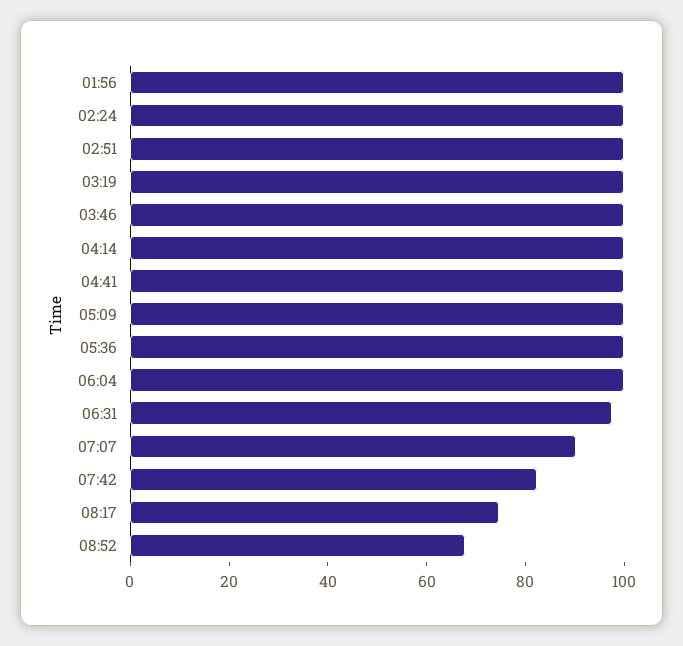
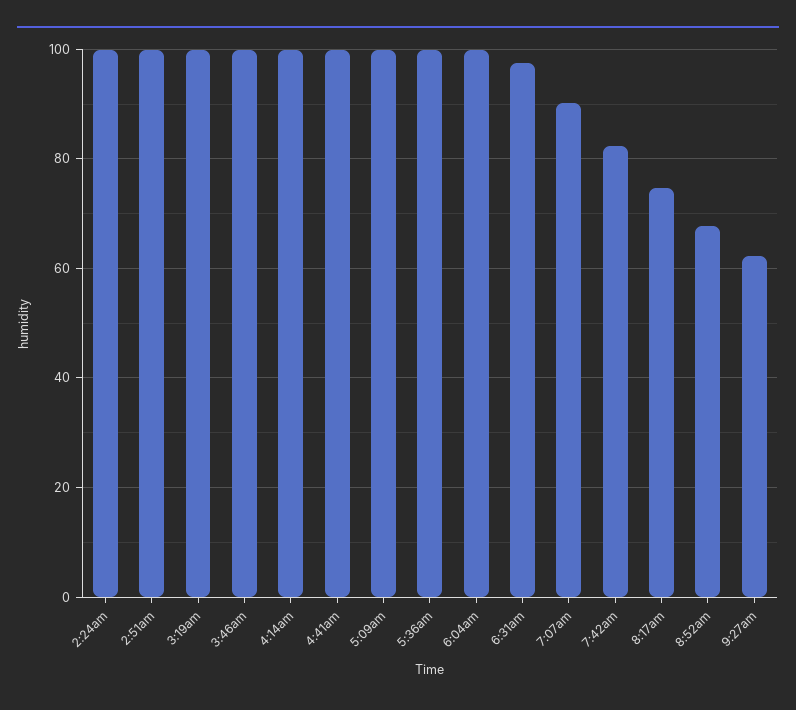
01:56: 100 -> none
9:27am: none -> 62

